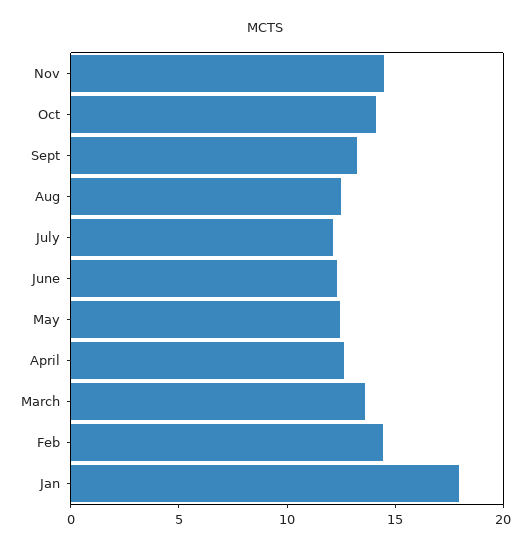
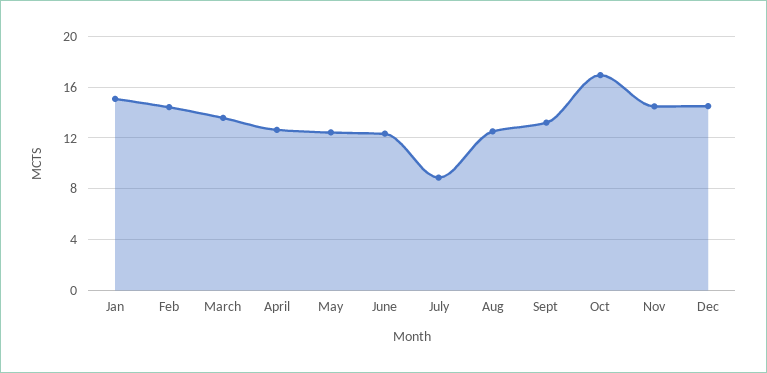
Oct: 14 -> 17
July: 12 -> 9
Jan: 18 -> 15
Dec: none -> 14.5

